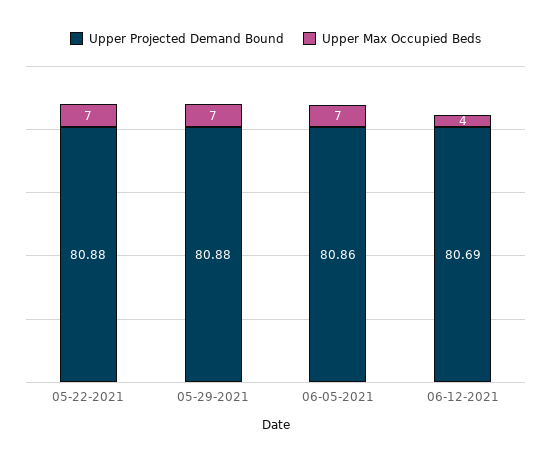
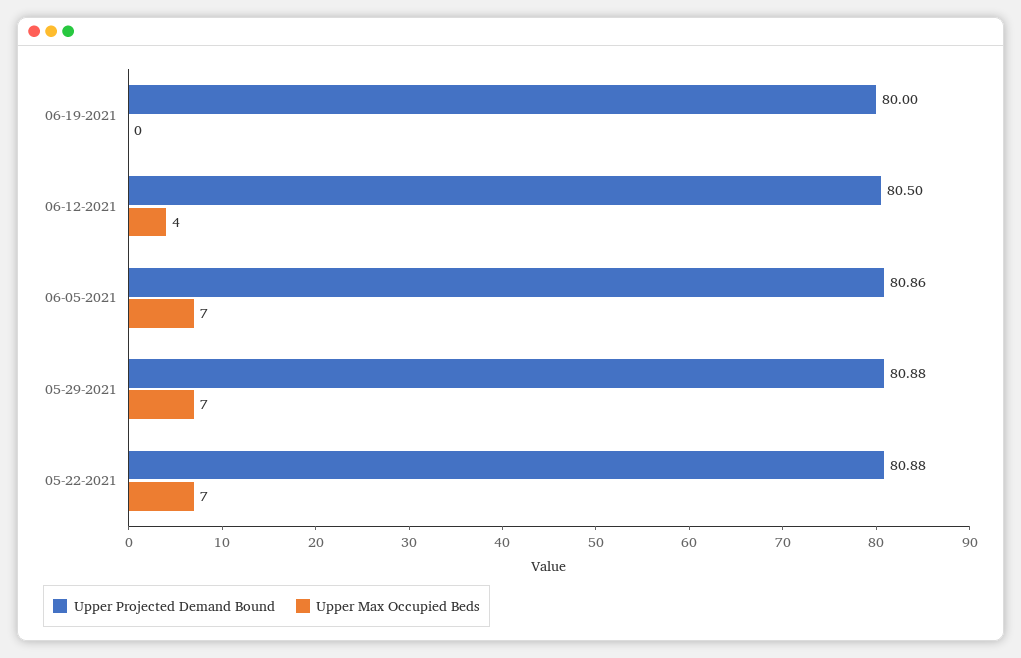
Upper Projected Demand Bound, 06-12-2021: 80.69 -> 80.5
Upper Projected Demand Bound, 06-19-2021: none -> 80
Upper Max Occupied Beds, 06-19-2021: none -> 0

